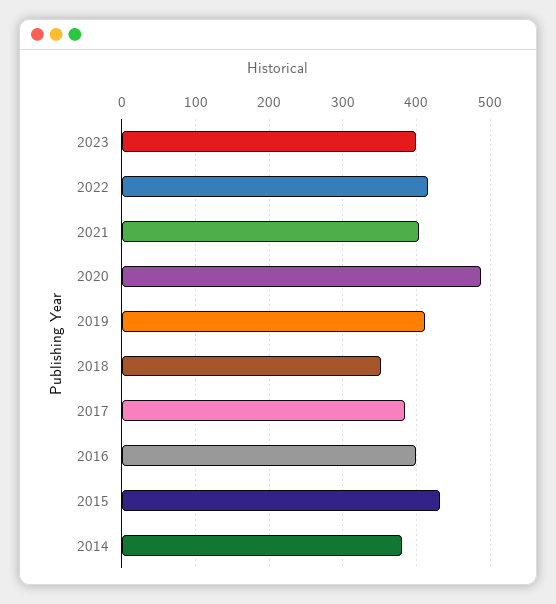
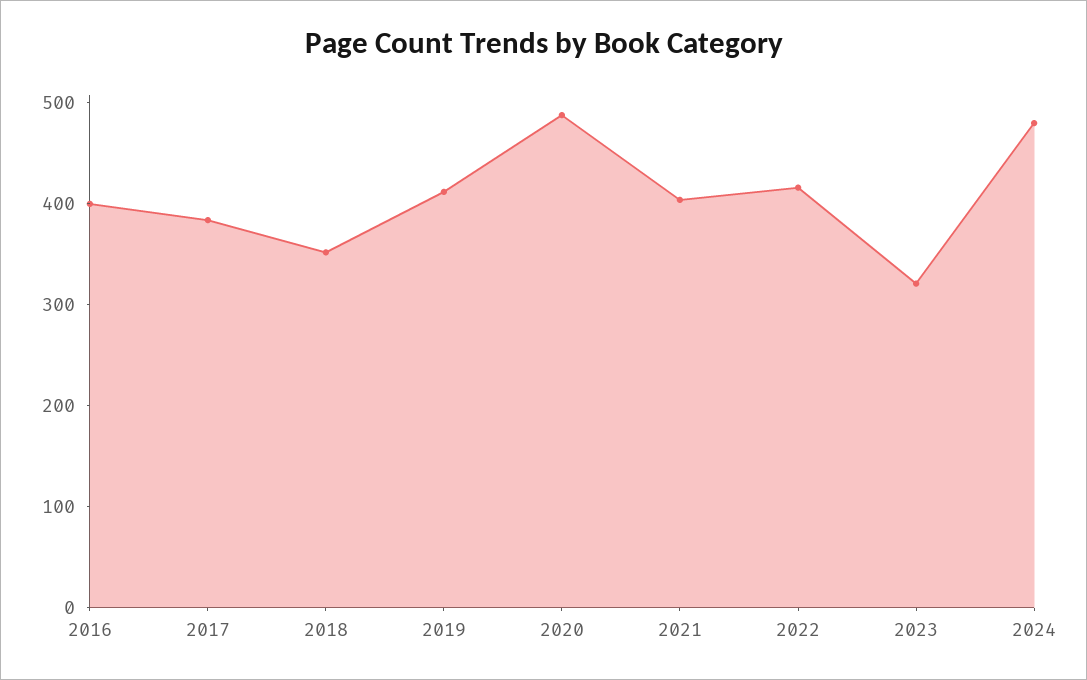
2023: 400 -> 320
2015: 430 -> none
2014: 380 -> none
2024: none -> 480

